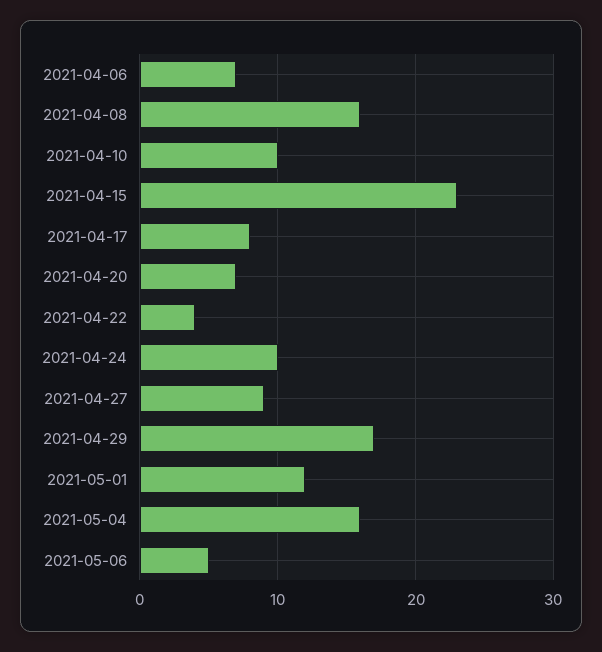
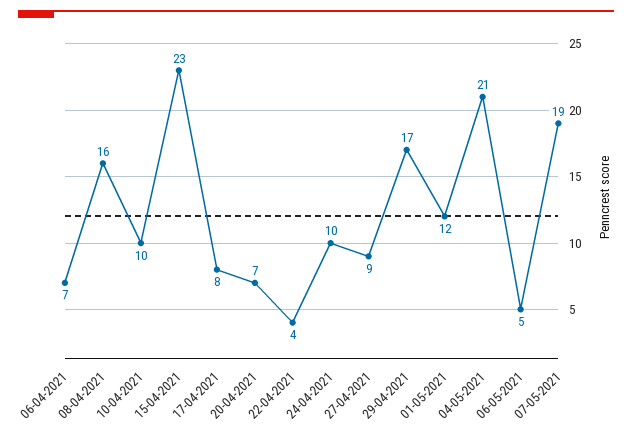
2021-05-04: 16 -> 21
07-05-2021: none -> 19

